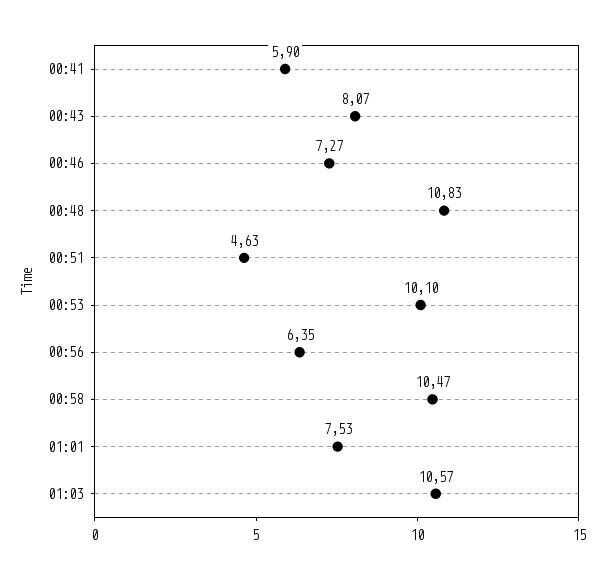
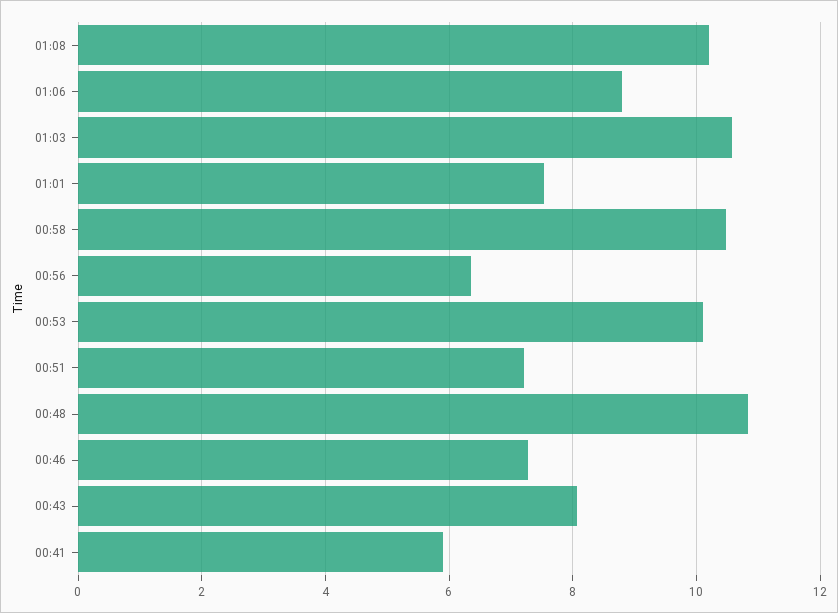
00:51: 4.63 -> 7.2
01:08: none -> 10.2
01:06: none -> 8.8

